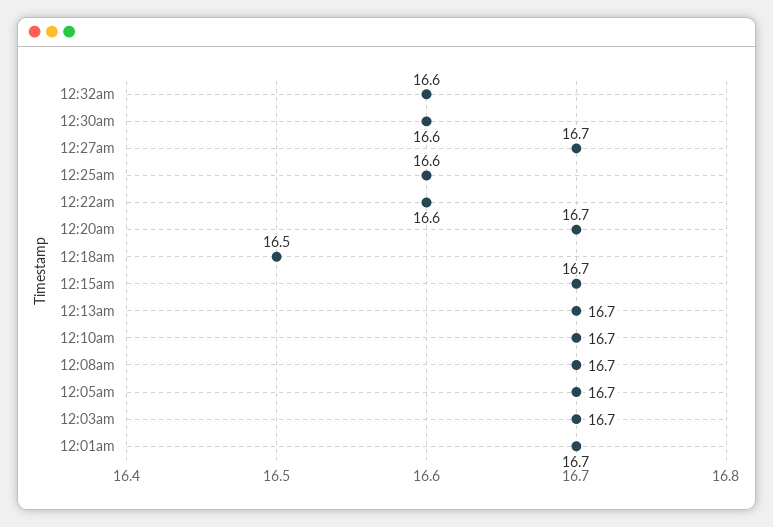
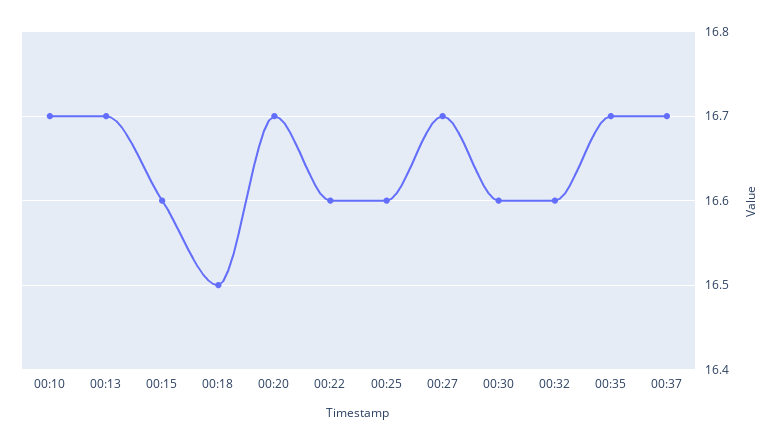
12:15am: 16.7 -> 16.6
12:08am: 16.7 -> none
12:05am: 16.7 -> none
12:03am: 16.7 -> none
12:01am: 16.7 -> none
00:35: none -> 16.7
00:37: none -> 16.7

